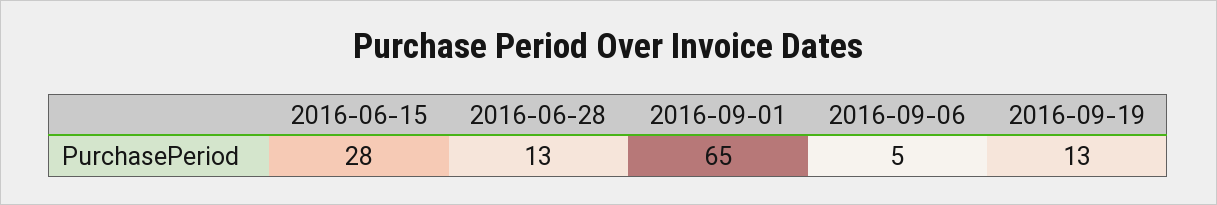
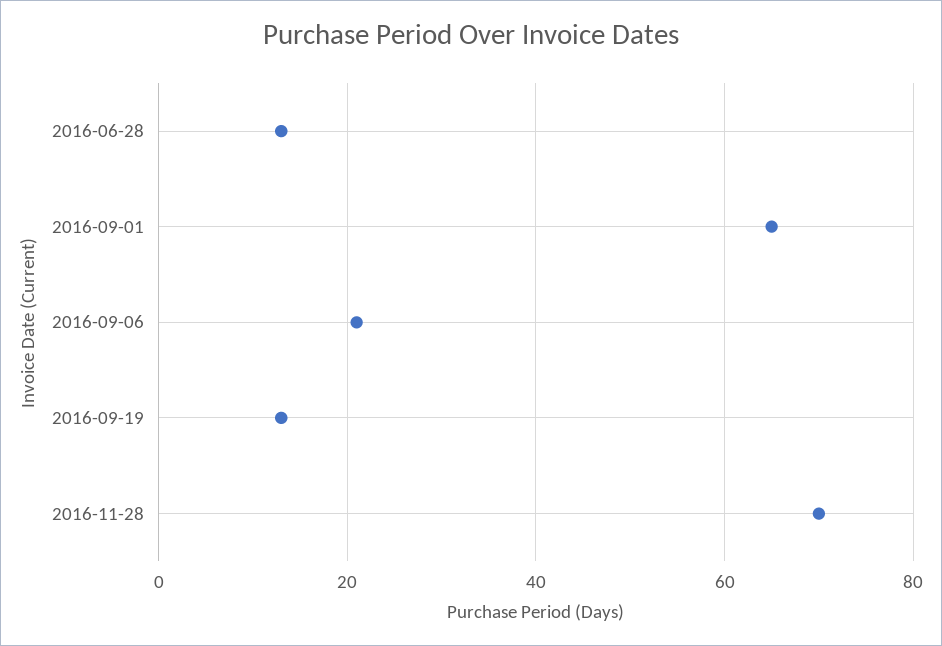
2016-06-15: 28 -> none
2016-09-06: 5 -> 20
2016-11-28: none -> 70

